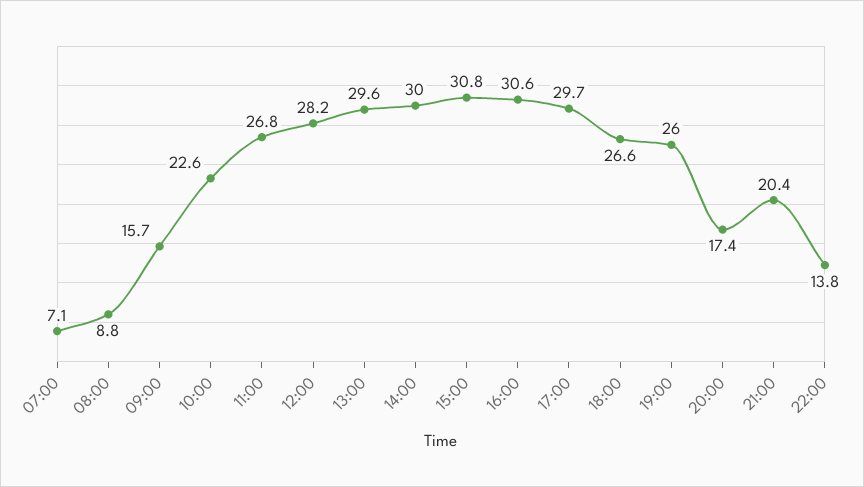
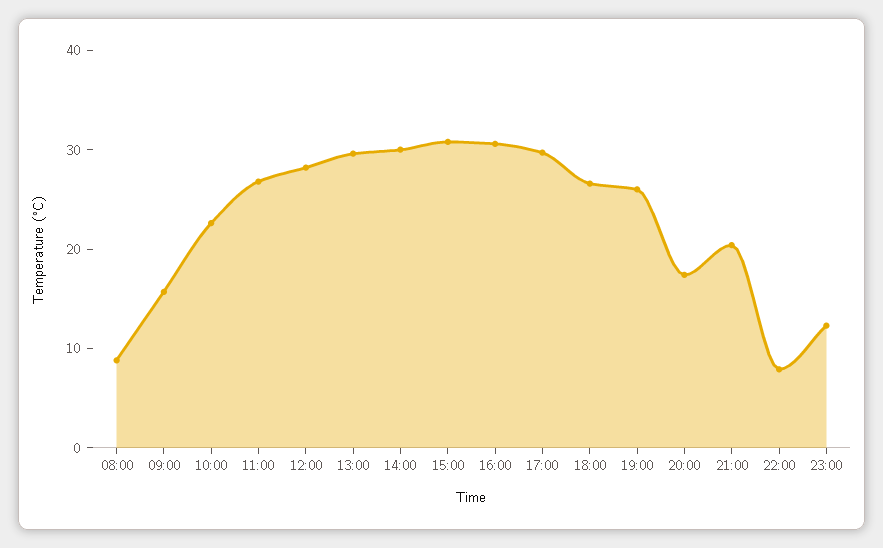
07:00: 7.1 -> none
22:00: 13.8 -> 8
23:00: none -> 12

